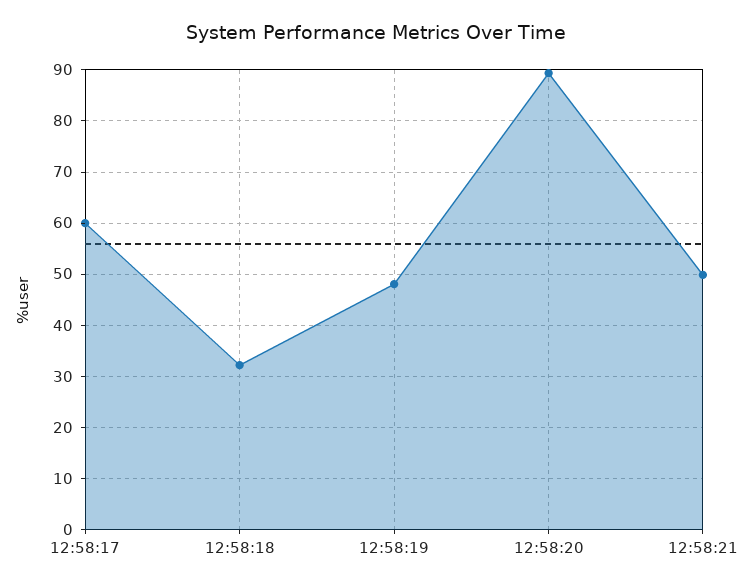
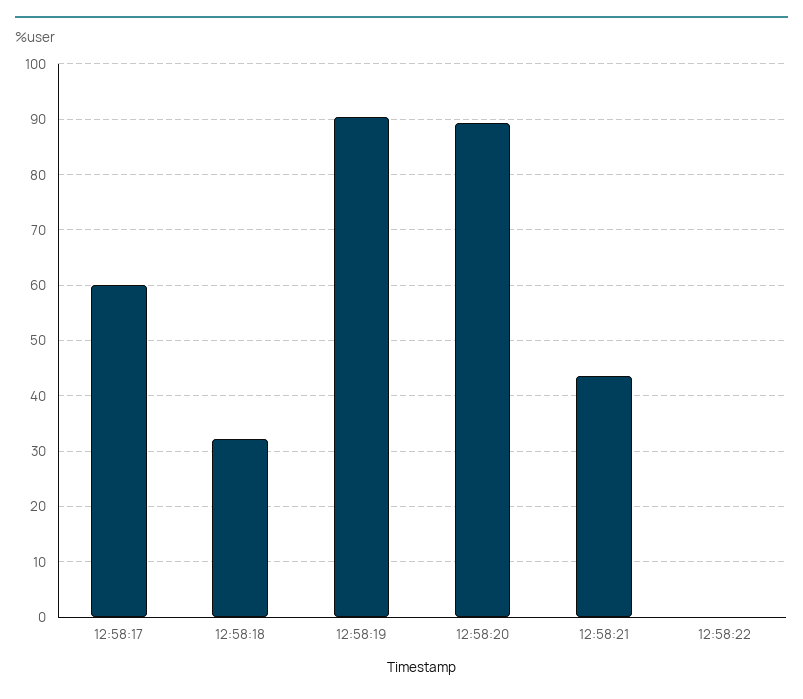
12:58:19: 48 -> 90
12:58:21: 50 -> 44
12:58:22: none -> 0

